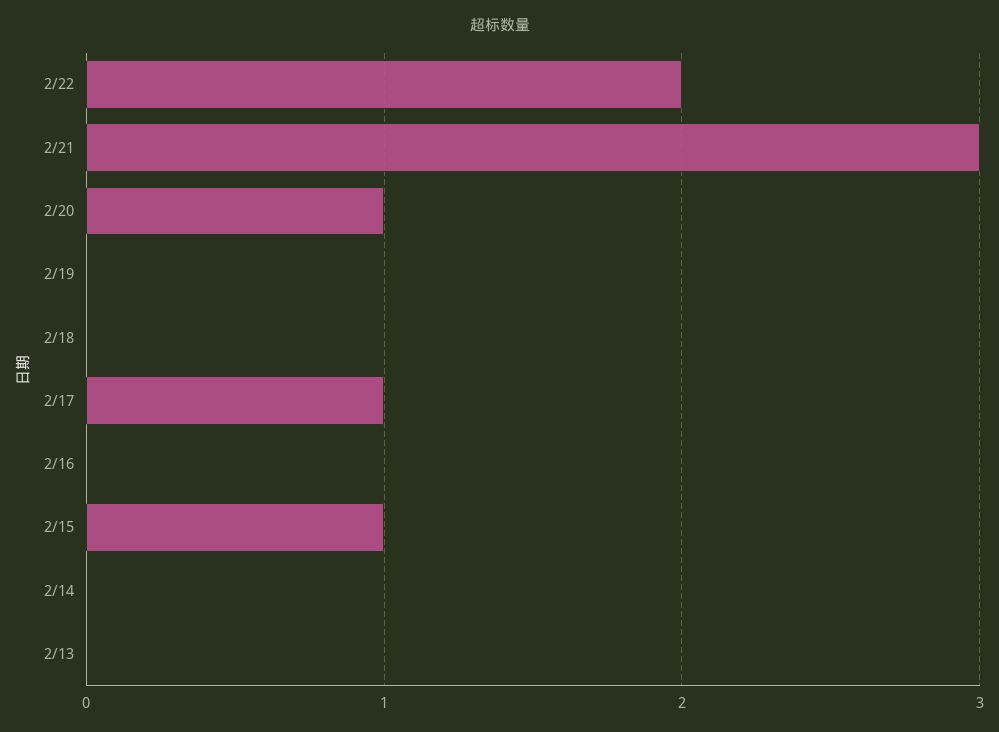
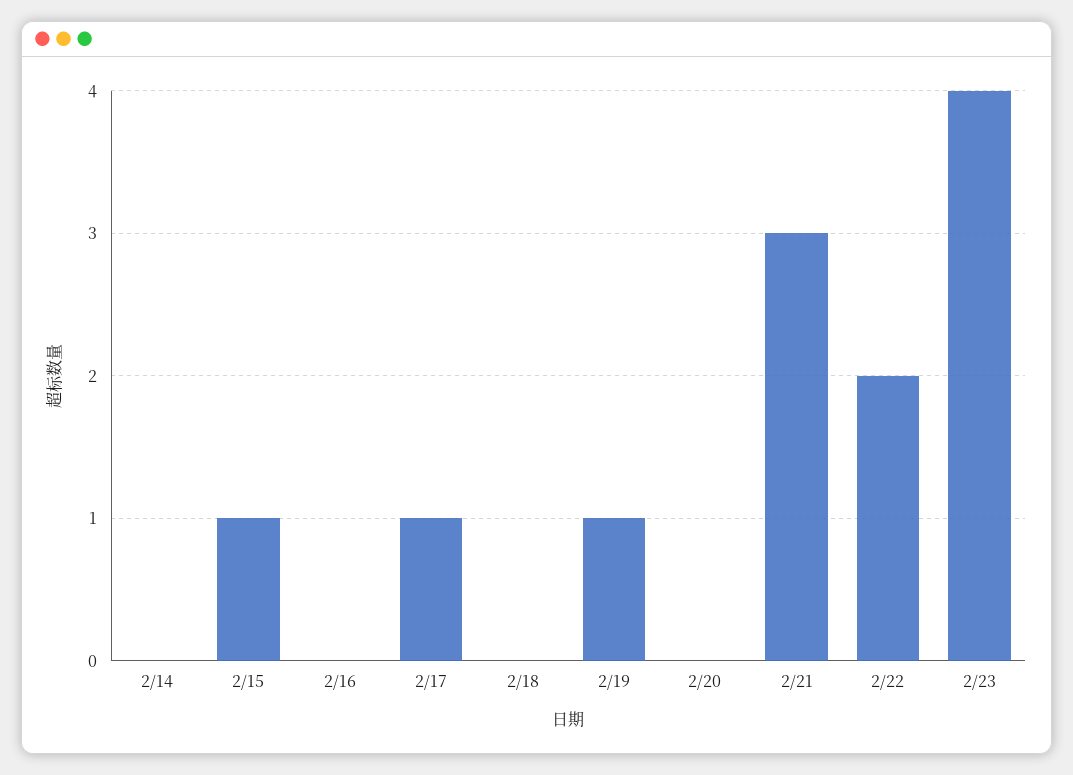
2/20: 1 -> 0
2/19: 0 -> 1
2/13: 0 -> none
2/23: none -> 4

